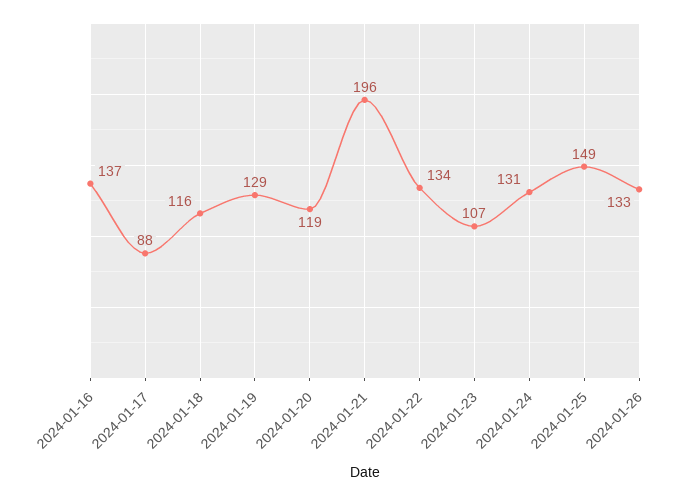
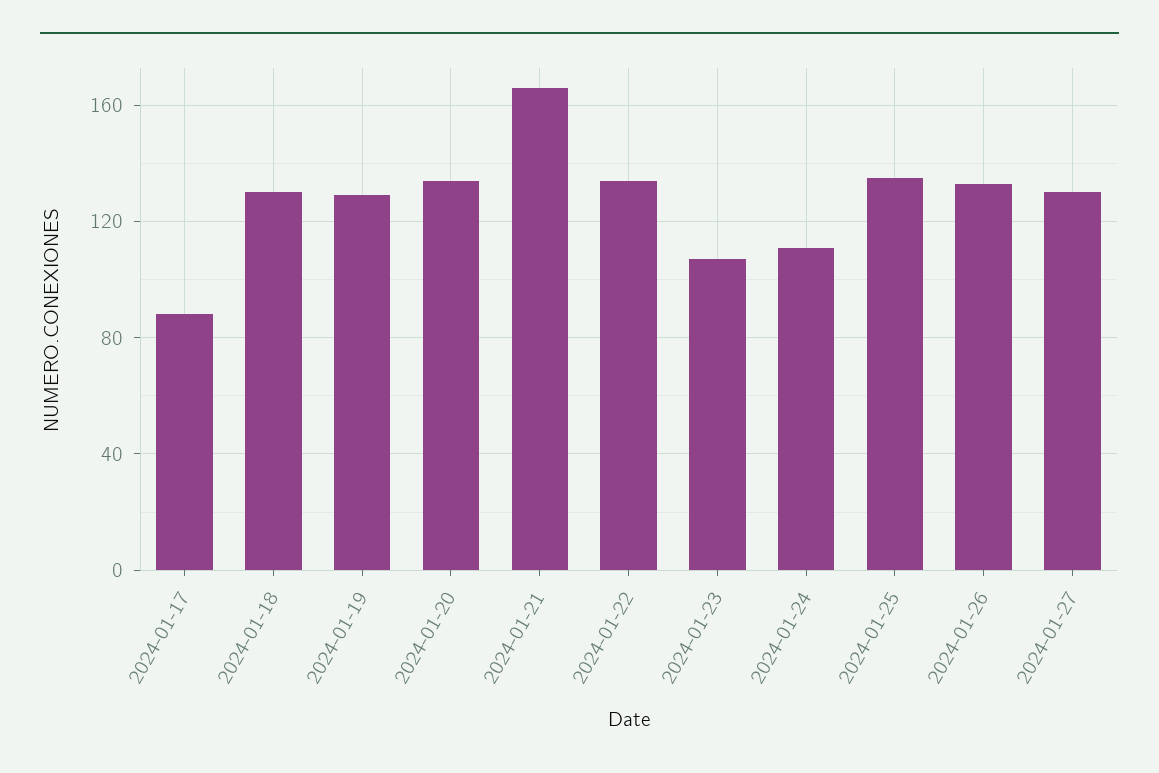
2024-01-16: 137 -> none
2024-01-18: 116 -> 130
2024-01-20: 119 -> 135
2024-01-21: 196 -> 165
2024-01-24: 131 -> 110
2024-01-25: 149 -> 135
2024-01-27: none -> 130

